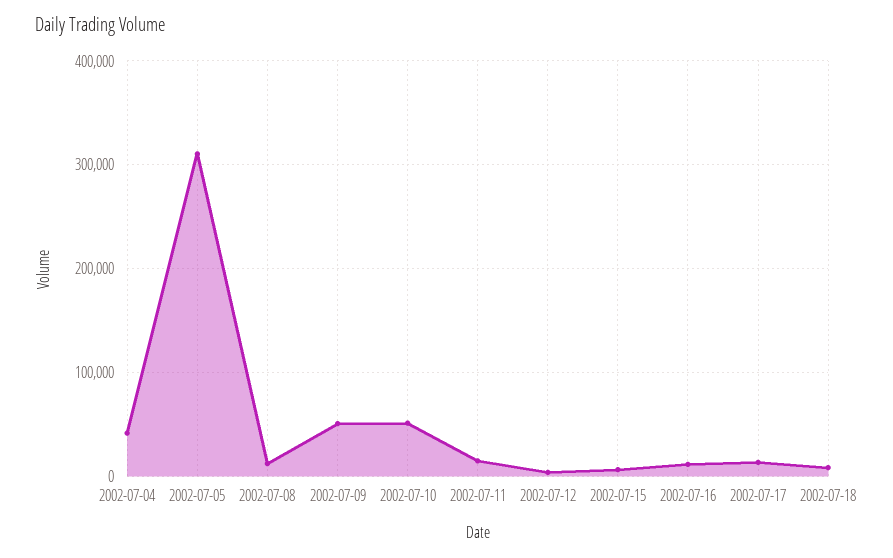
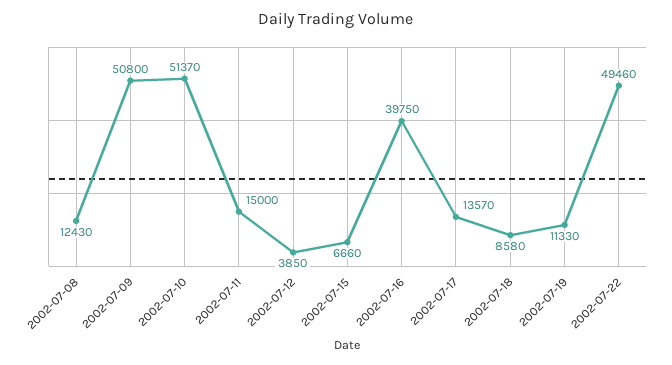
2002-07-04: 40000 -> none
2002-07-05: 310000 -> none
2002-07-16: 10000 -> 39750
2002-07-19: none -> 11330
2002-07-22: none -> 49460

